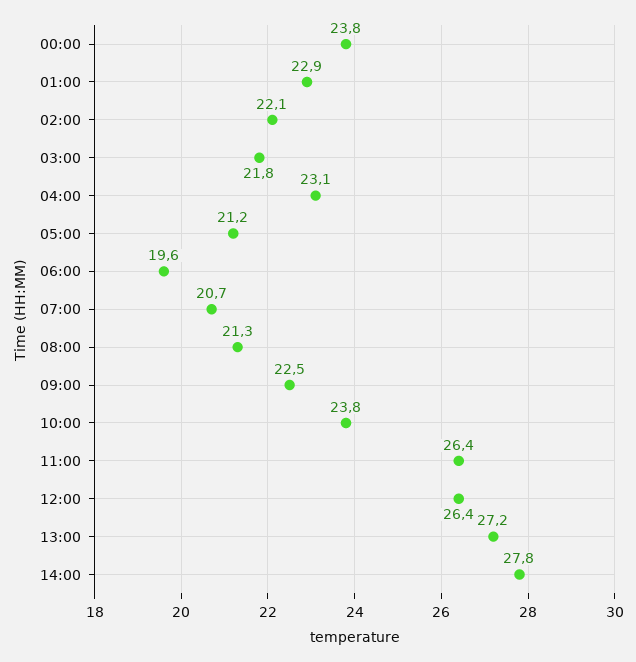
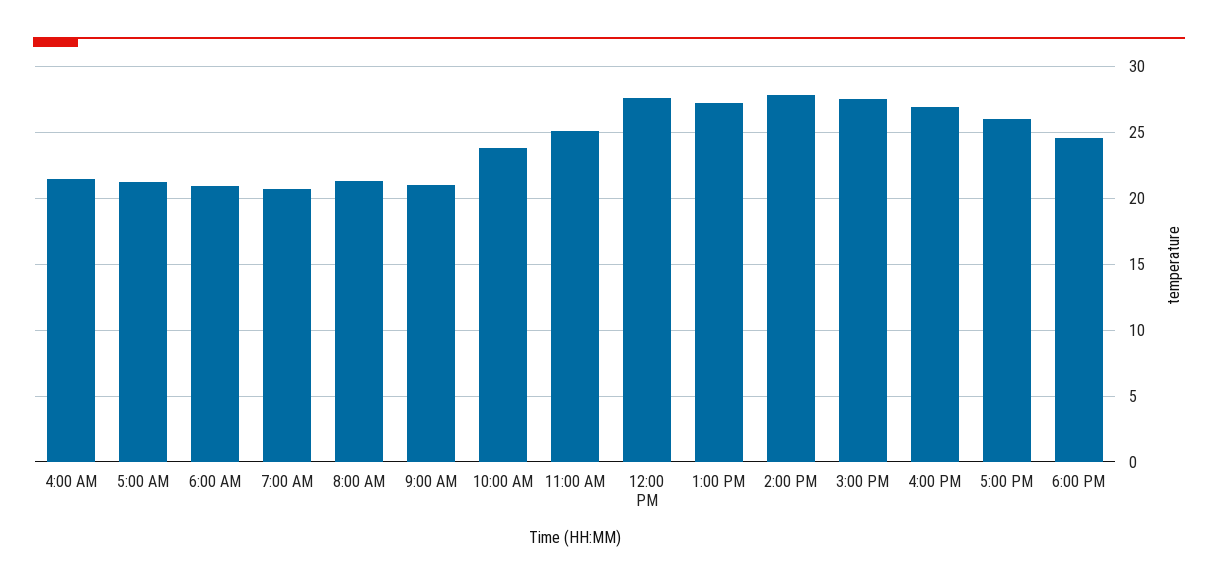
00:00: 23.8 -> none
01:00: 22.9 -> none
02:00: 22.1 -> none
03:00: 21.8 -> none
04:00: 23.1 -> 21.5
06:00: 19.6 -> 21
09:00: 22.5 -> 21
11:00: 26.4 -> 25
12:00: 26.4 -> 27.5
3:00 PM: none -> 27.5
4:00 PM: none -> 27
5:00 PM: none -> 26
6:00 PM: none -> 24.5

